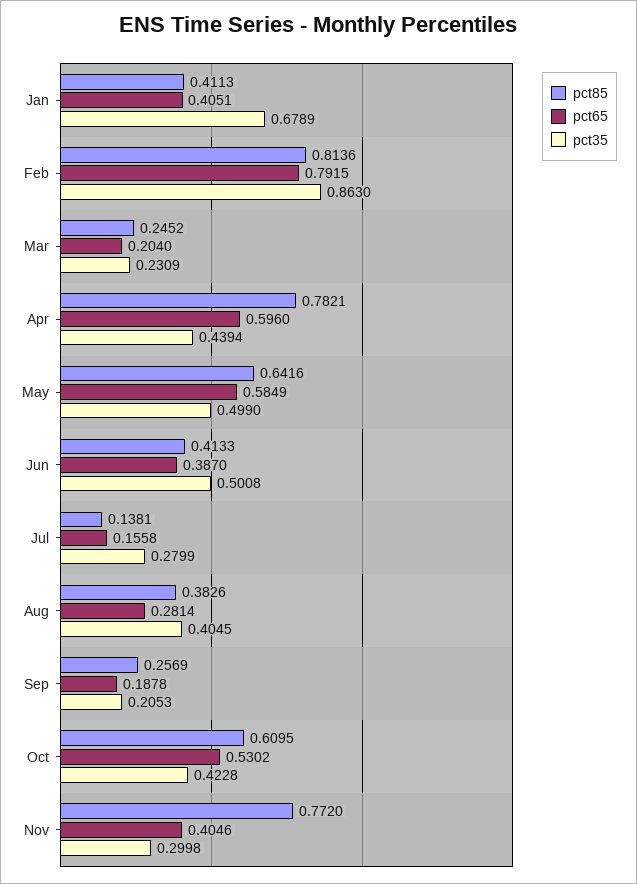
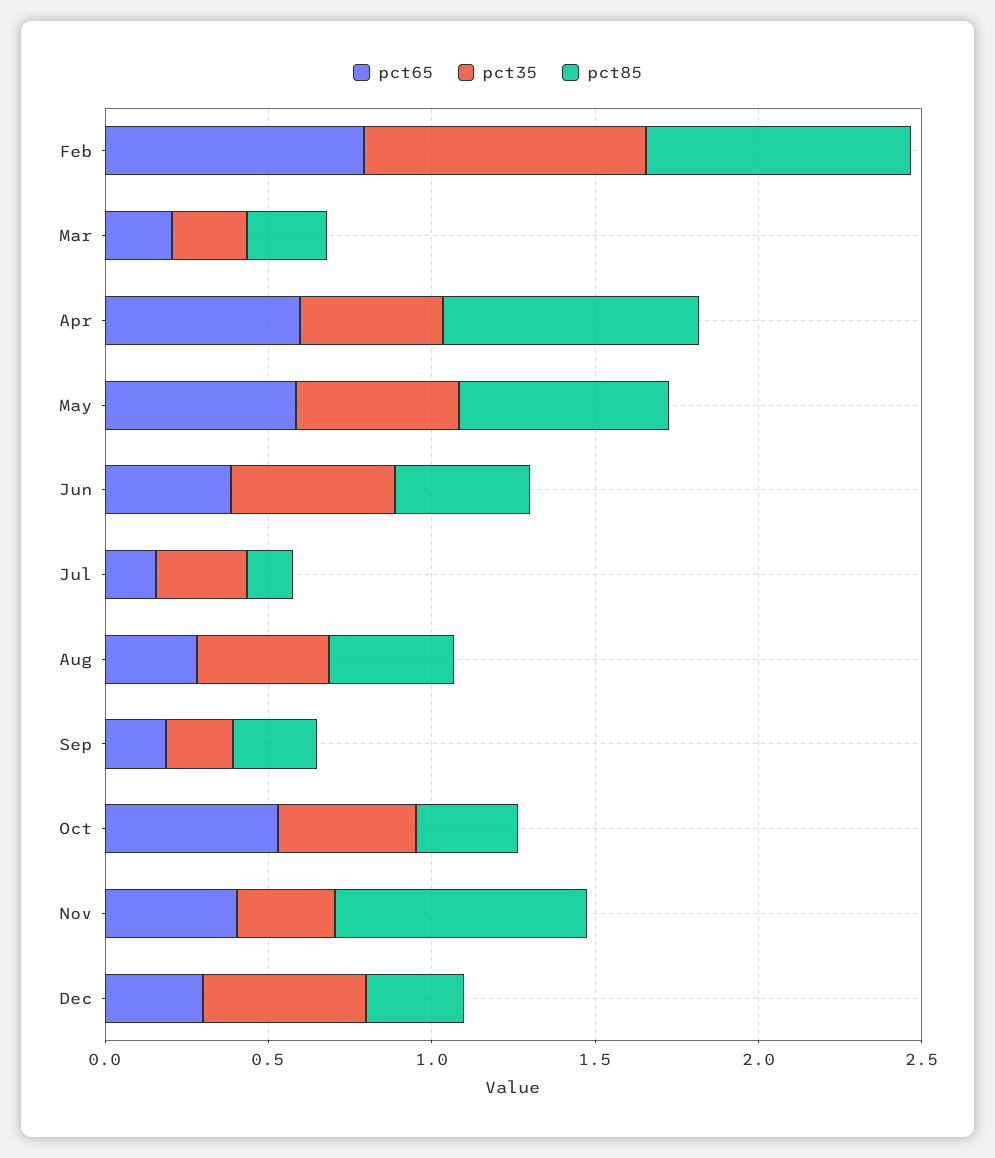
pct85, Jan: 0.4113 -> none
pct65, Jan: 0.4051 -> none
pct35, Jan: 0.6789 -> none
pct85, Oct: 0.6095 -> 0.3
pct65, Dec: none -> 0.3
pct35, Dec: none -> 0.5
pct85, Dec: none -> 0.3

